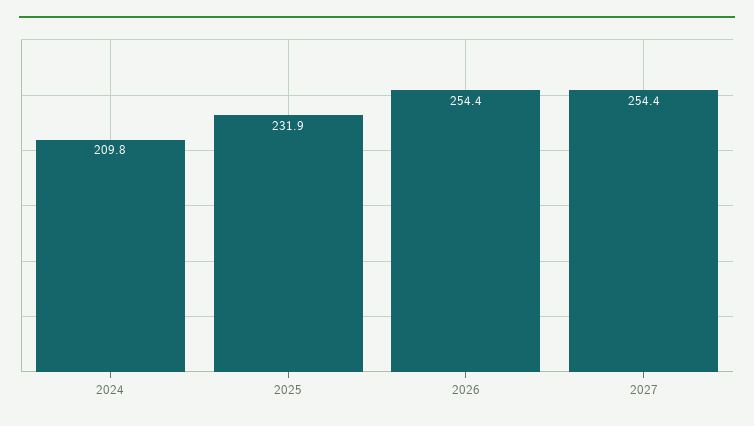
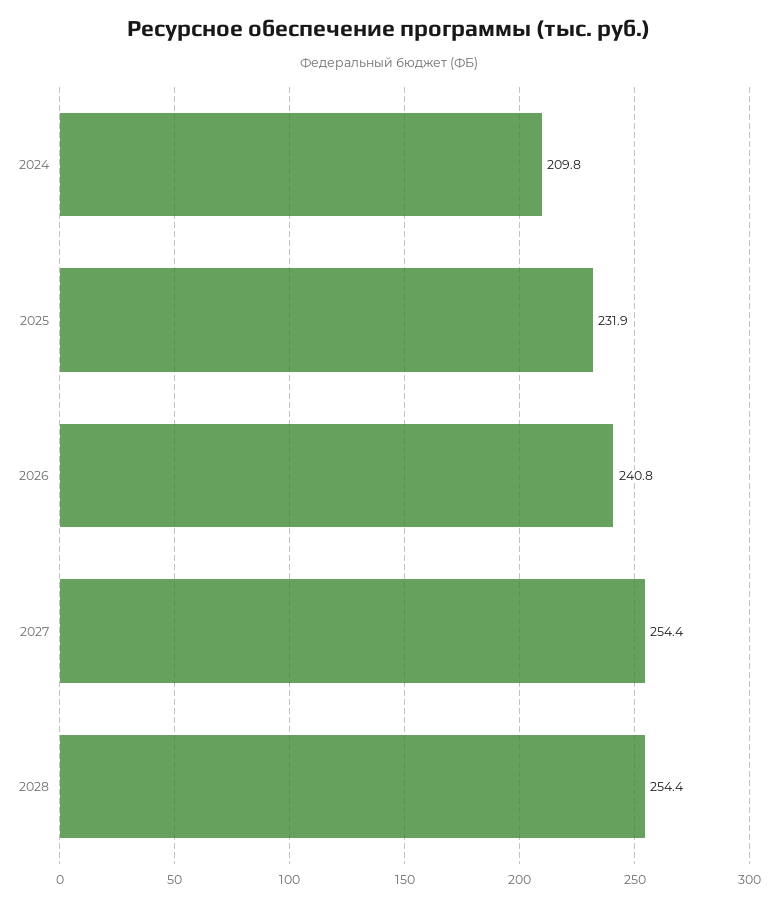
2026: 254.4 -> 240.8
2028: none -> 254.4

